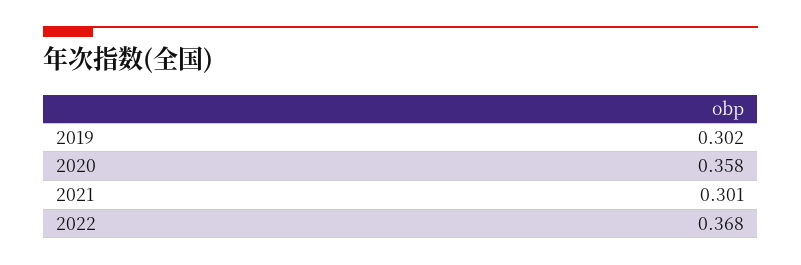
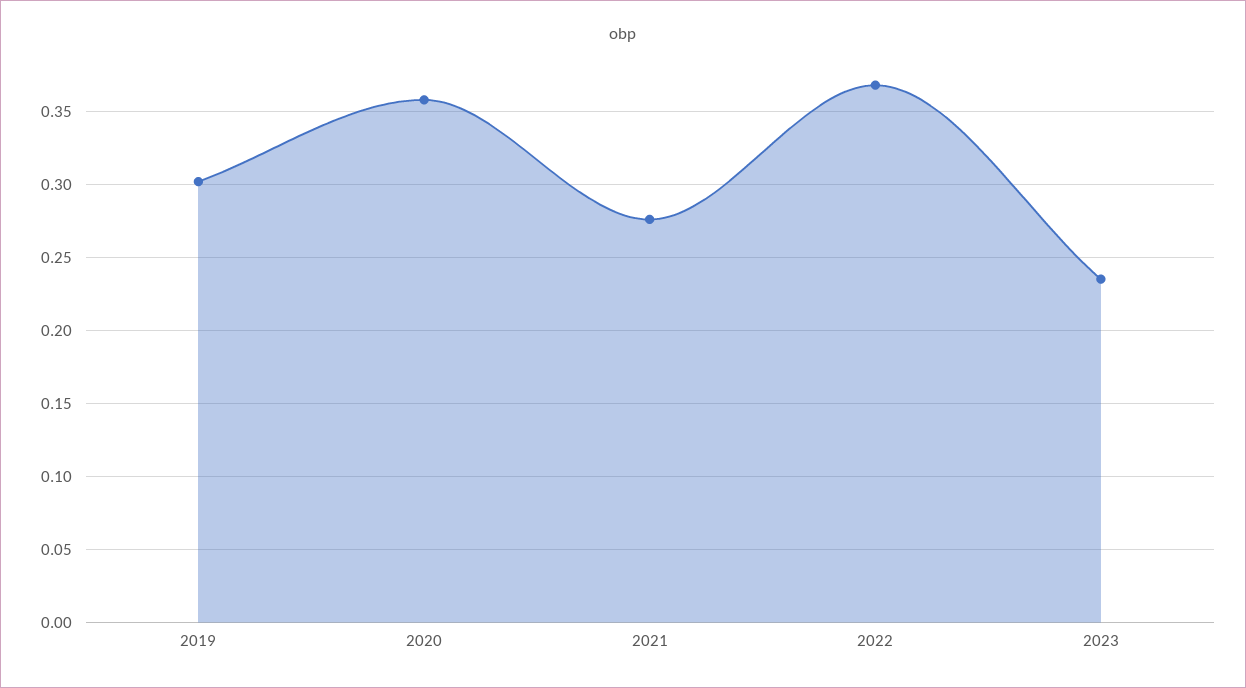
2021: 0.301 -> 0.275
2023: none -> 0.235

